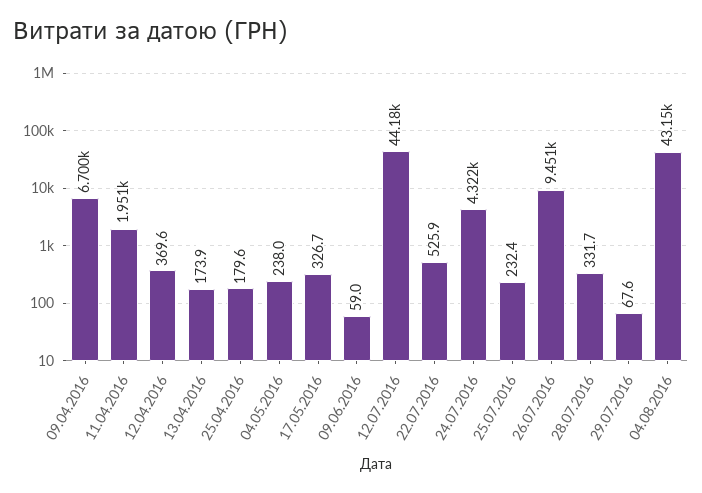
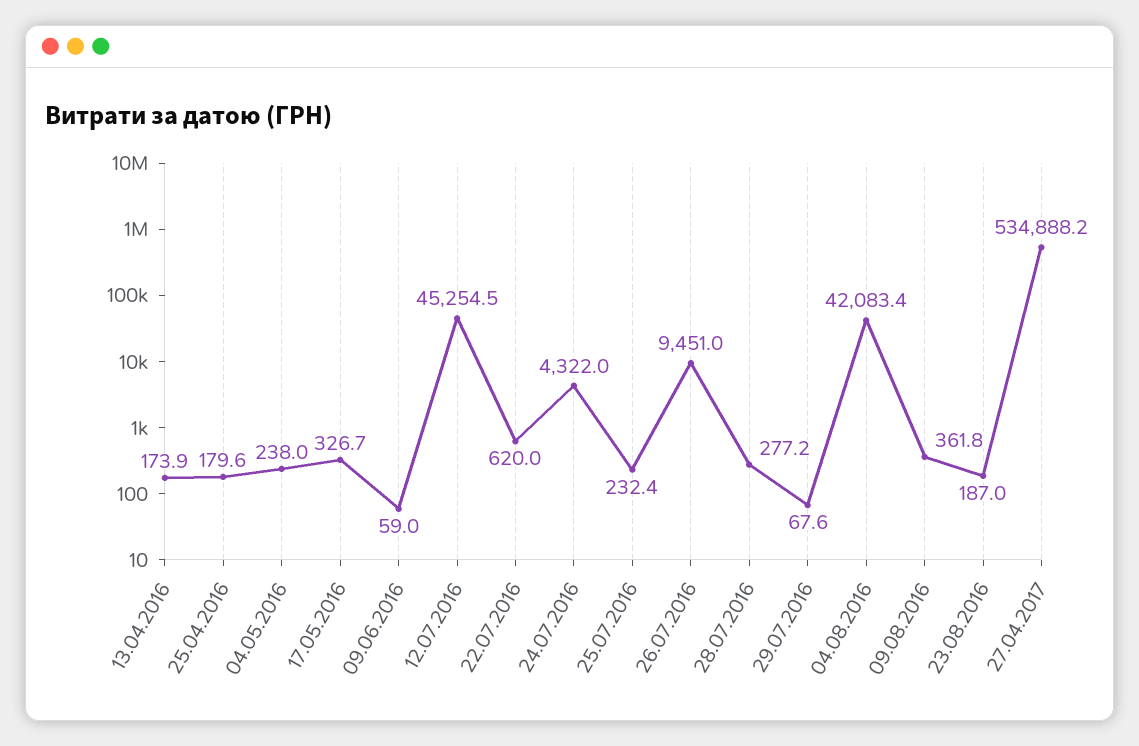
09.04.2016: 6700 -> none
11.04.2016: 1951 -> none
12.04.2016: 369.6 -> none
12.07.2016: 44180 -> 45254.5
22.07.2016: 525.9 -> 620
28.07.2016: 331.7 -> 277.2
04.08.2016: 43150 -> 42083.4
09.08.2016: none -> 361.8
23.08.2016: none -> 187
27.04.2017: none -> 534888.2

